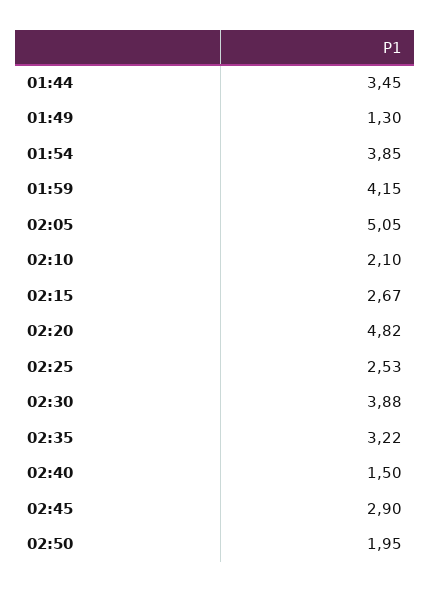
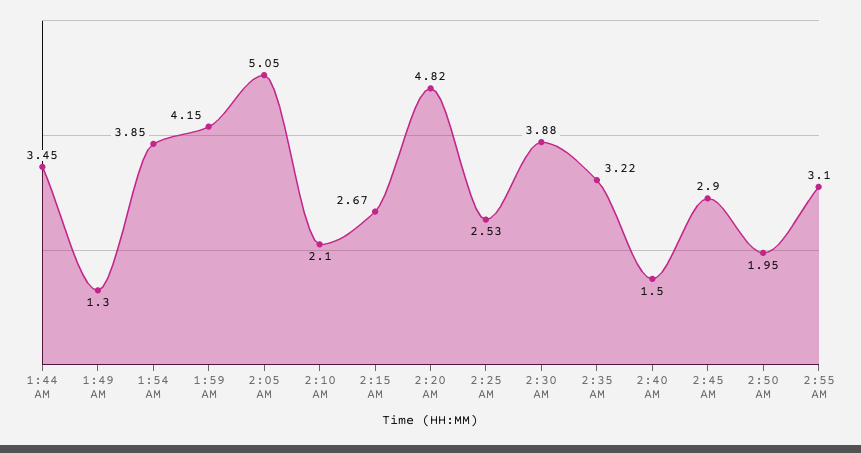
2:55 AM: none -> 3.1

